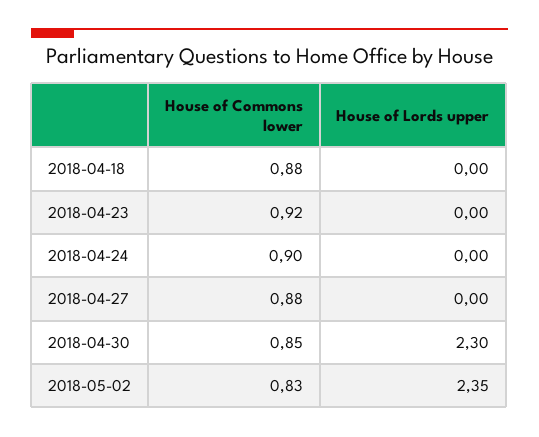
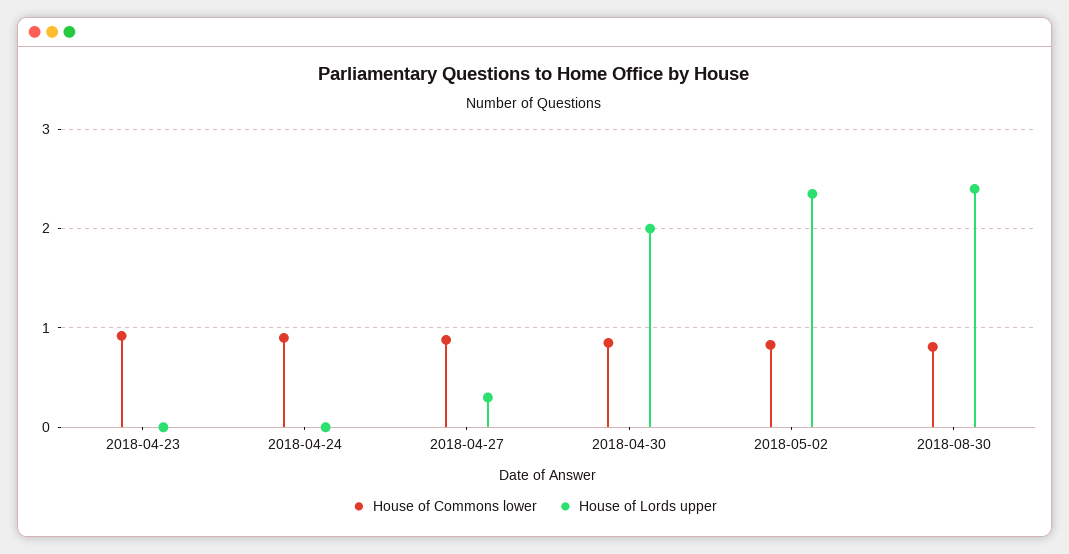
House of Commons lower, 2018-04-18: 0.88 -> none
House of Lords upper, 2018-04-18: 0 -> none
House of Lords upper, 2018-04-27: 0 -> 0.3
House of Lords upper, 2018-04-30: 2.3 -> 2
House of Commons lower, 2018-08-30: none -> 0.8
House of Lords upper, 2018-08-30: none -> 2.4

